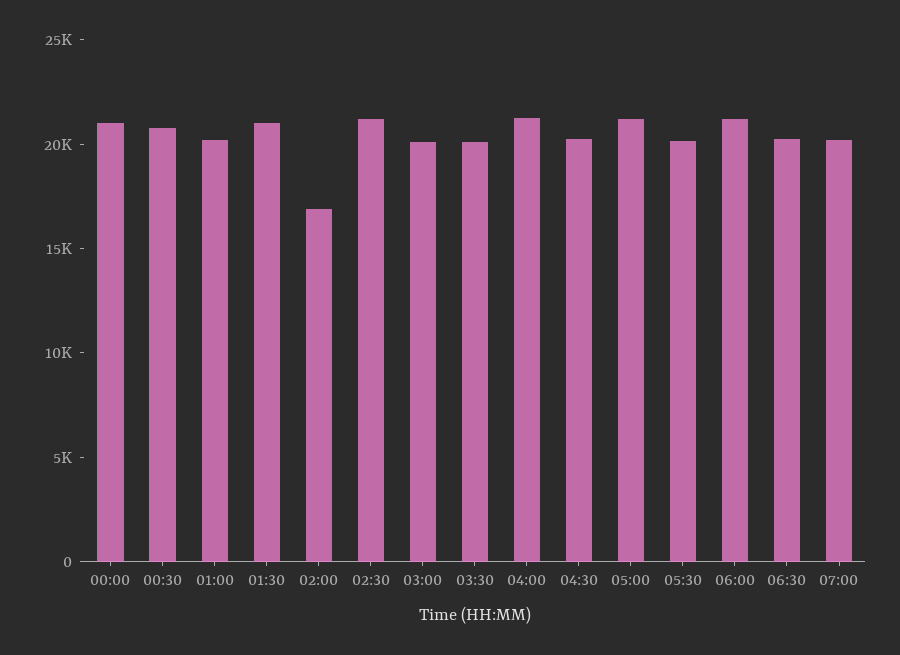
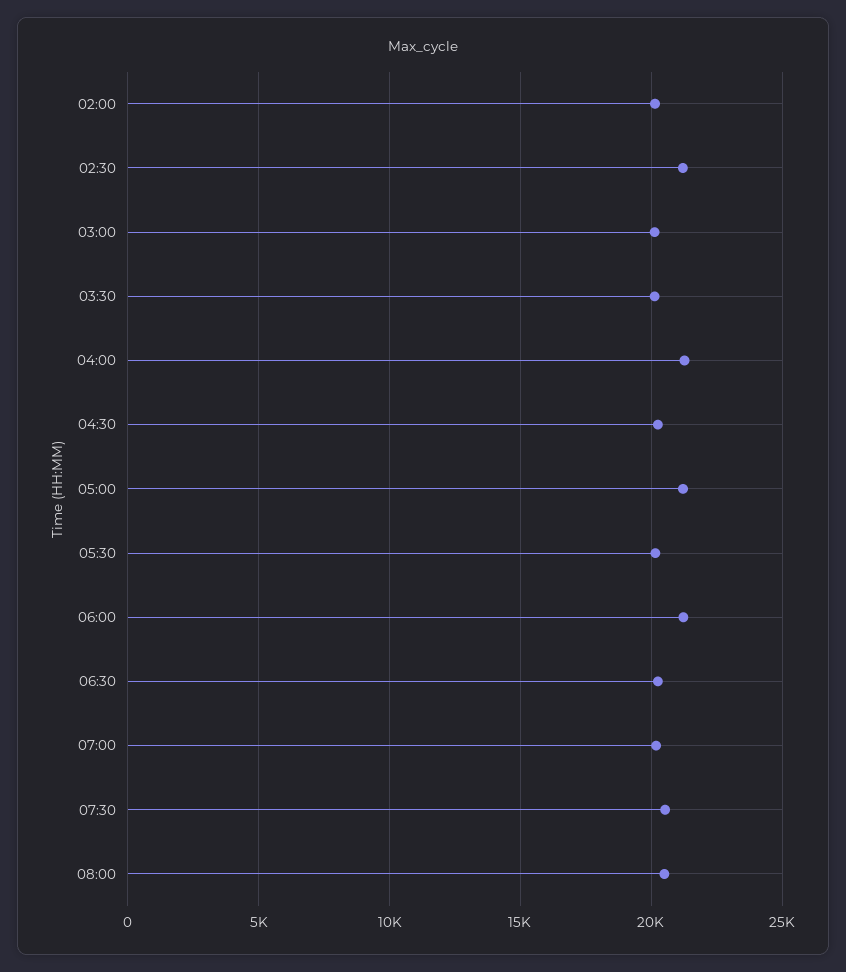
00:00: 21000 -> none
00:30: 21000 -> none
01:00: 20000 -> none
01:30: 21000 -> none
02:00: 17000 -> 20000
07:30: none -> 20500
08:00: none -> 20500

